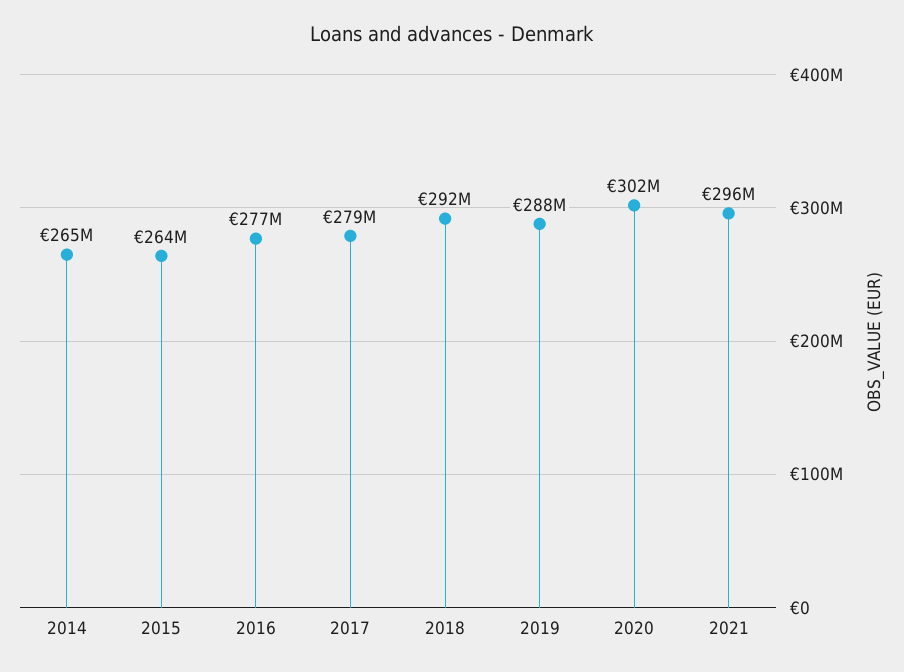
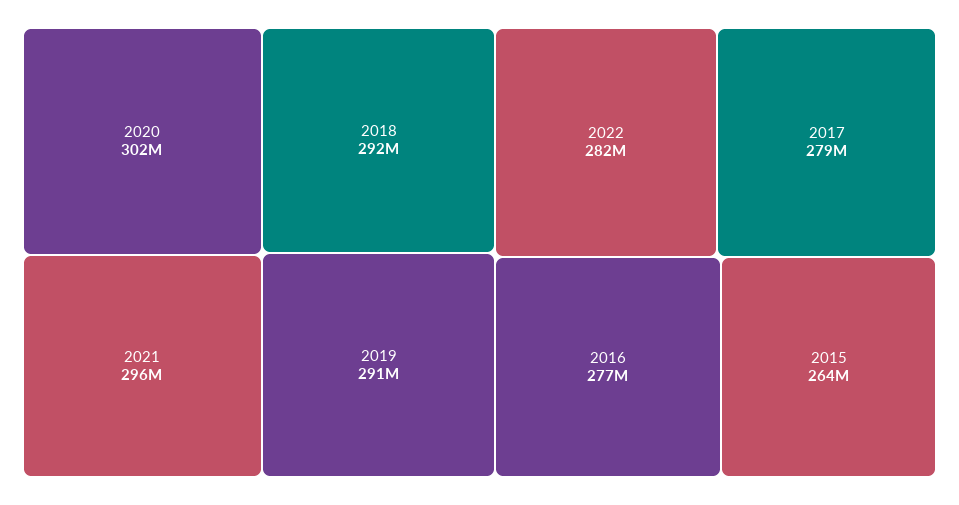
2014: 265000000 -> none
2019: 288000000 -> 291000000
2022: none -> 282000000

